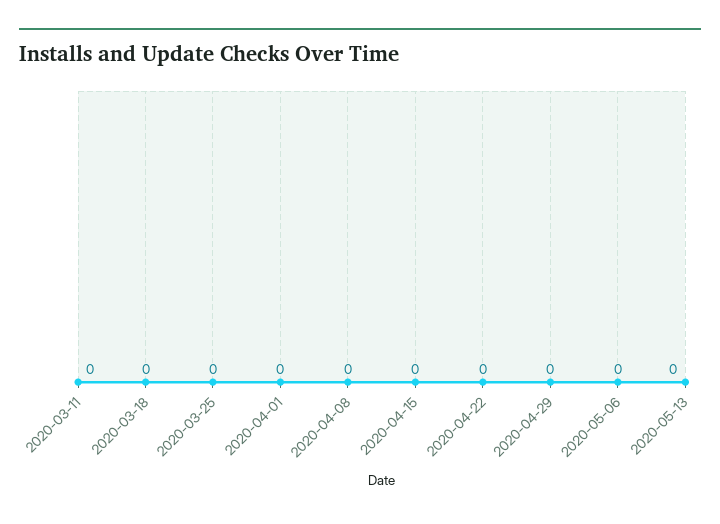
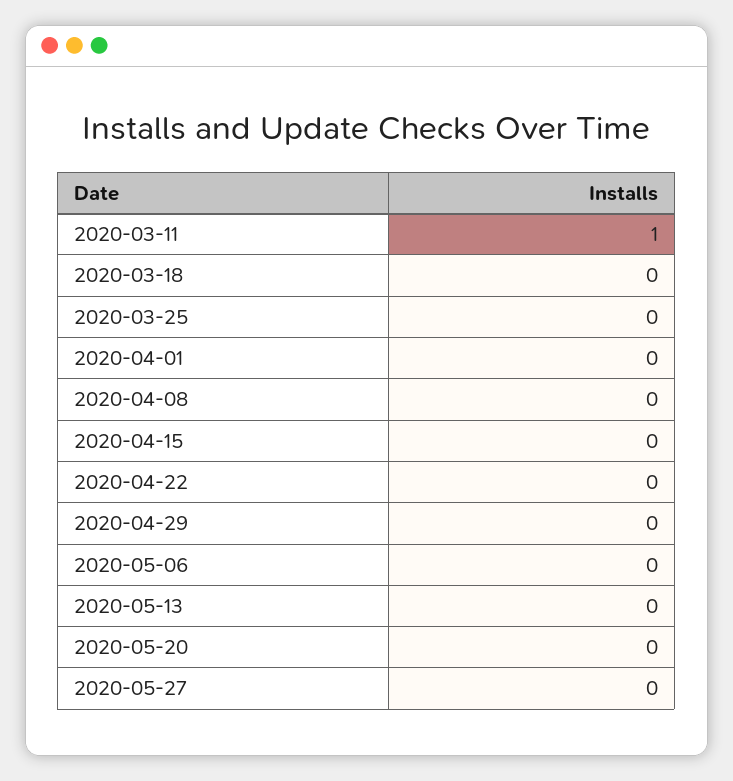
2020-03-11: 0 -> 1
2020-05-20: none -> 0
2020-05-27: none -> 0

